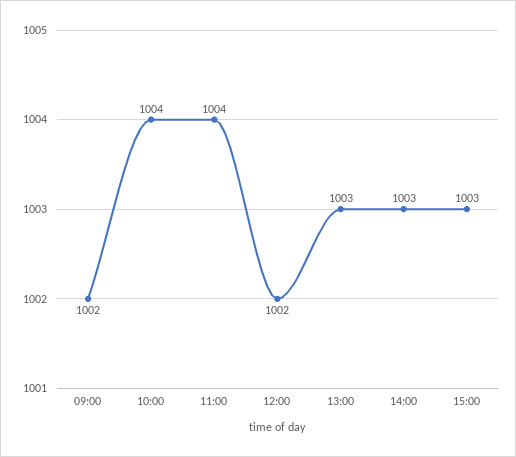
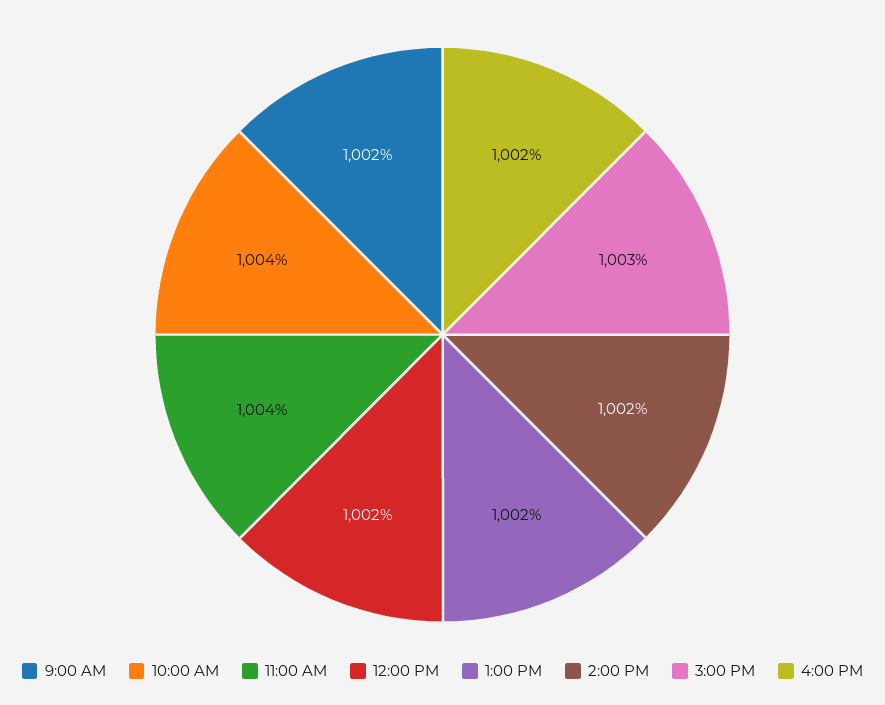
13:00: 1003 -> 1002
14:00: 1003 -> 1002
4:00 PM: none -> 1002

